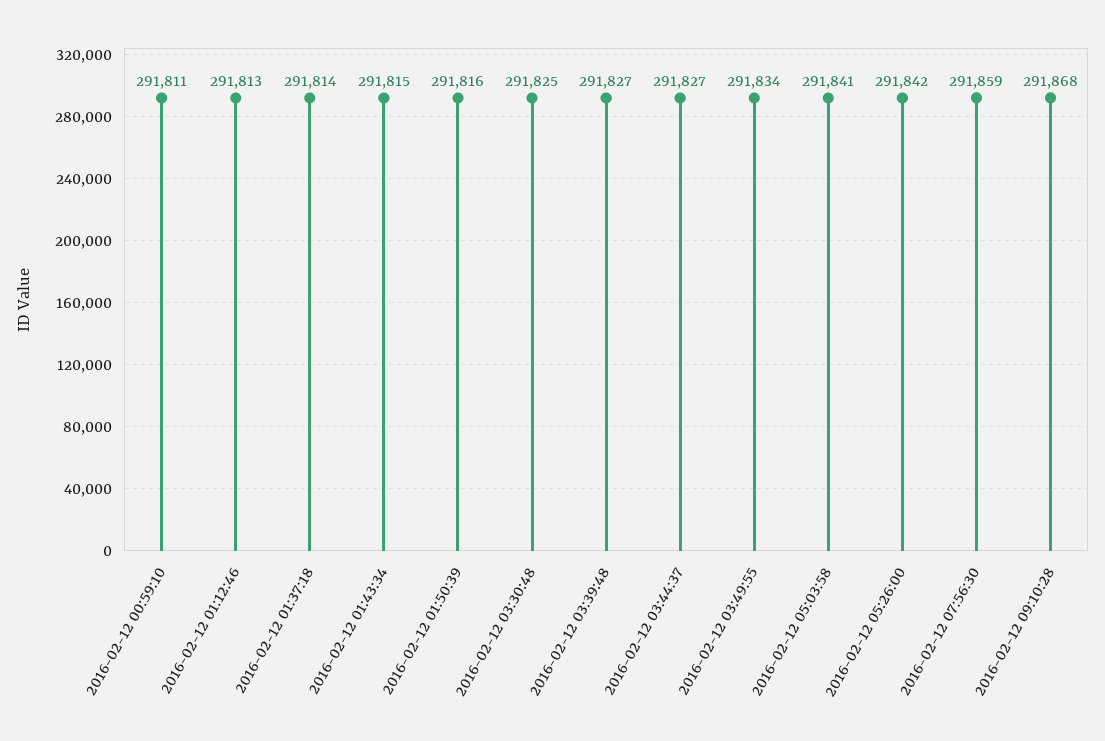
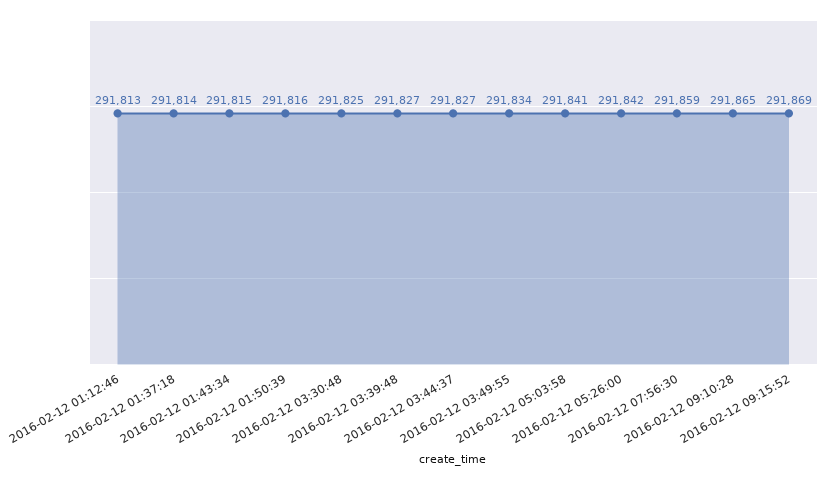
2016-02-12 00:59:10: 291811 -> none
2016-02-12 09:10:28: 291868 -> 291865
2016-02-12 09:15:52: none -> 291869

